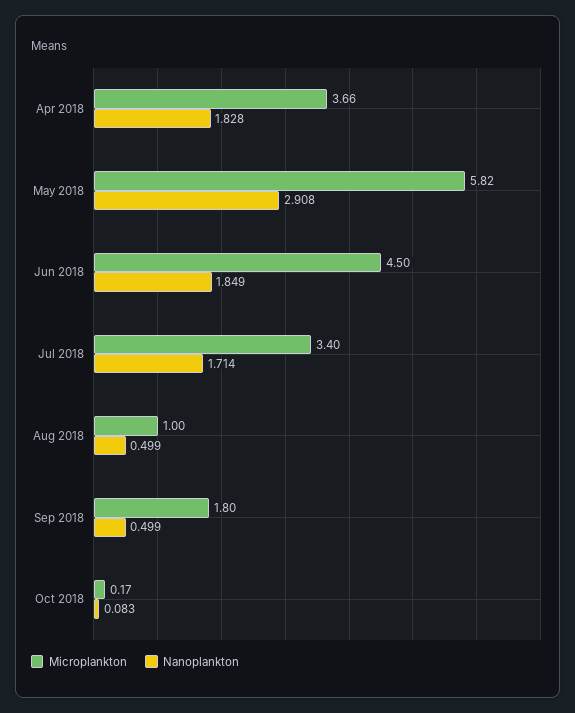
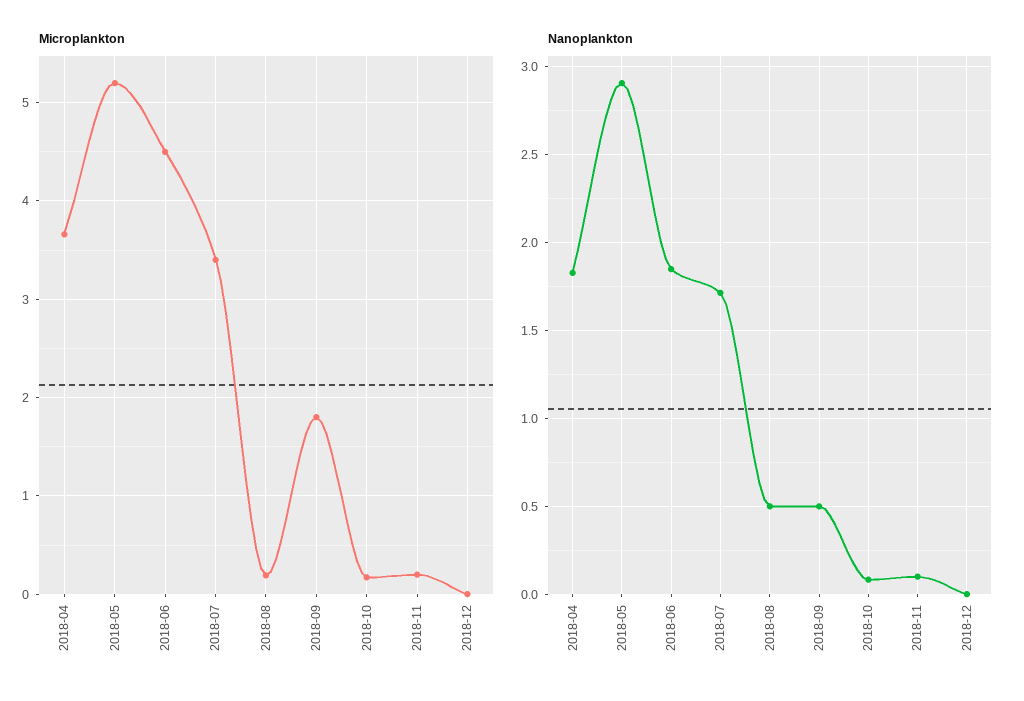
Microplankton, May 2018: 5.82 -> 5.2
Microplankton, Aug 2018: 1 -> 0.2
Microplankton, 2018-11: none -> 0.2
Microplankton, 2018-12: none -> 0
Nanoplankton, 2018-11: none -> 0.1
Nanoplankton, 2018-12: none -> 0

